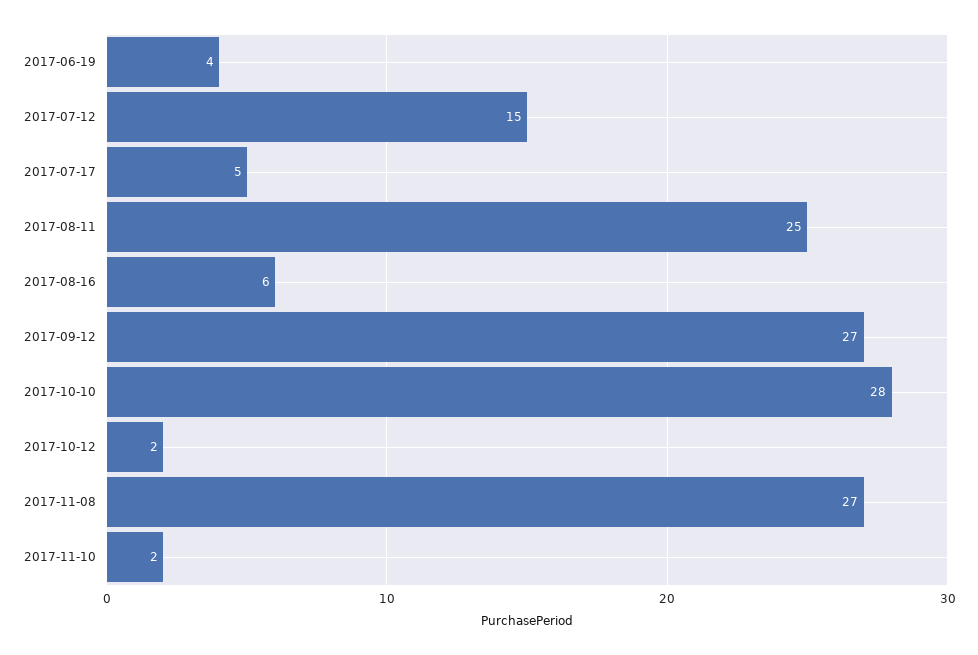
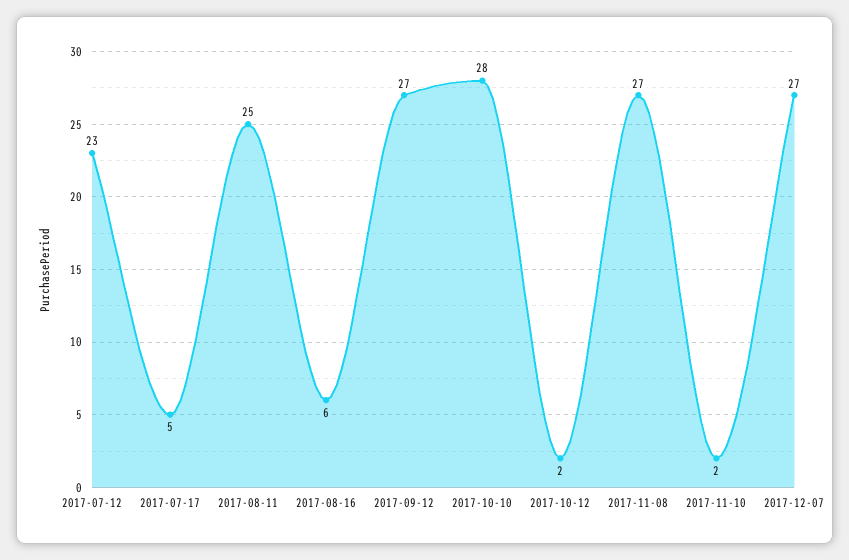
2017-06-19: 4 -> none
2017-07-12: 15 -> 23
2017-12-07: none -> 27

